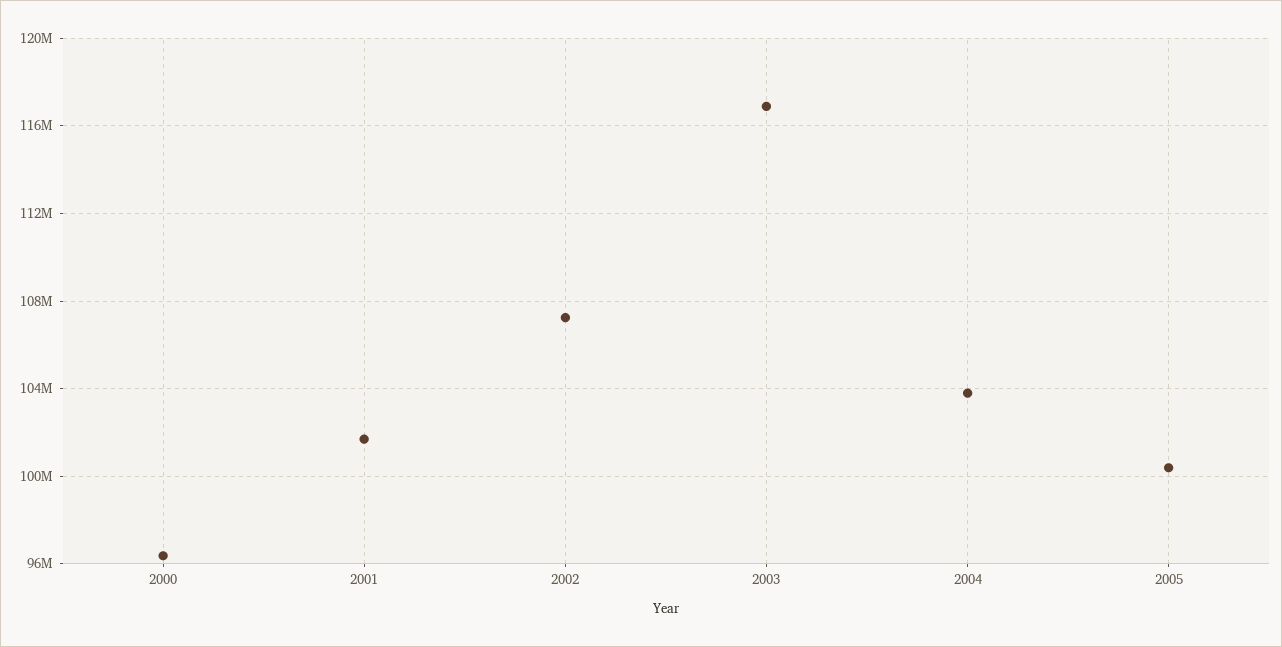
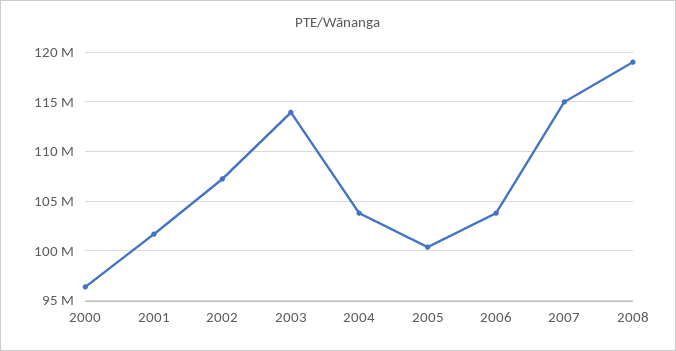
2003: 117000000 -> 114000000
2006: none -> 104000000
2007: none -> 115000000
2008: none -> 119000000

